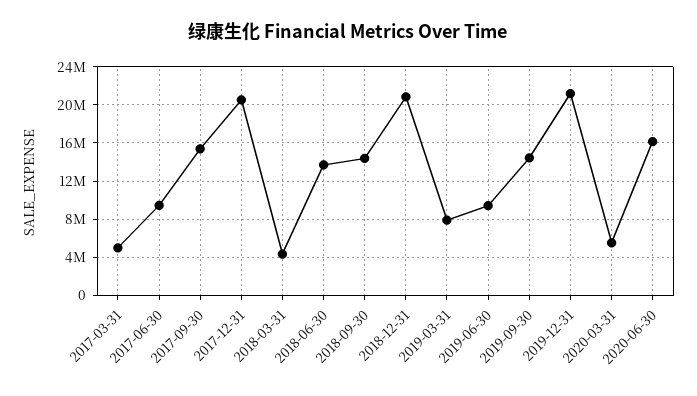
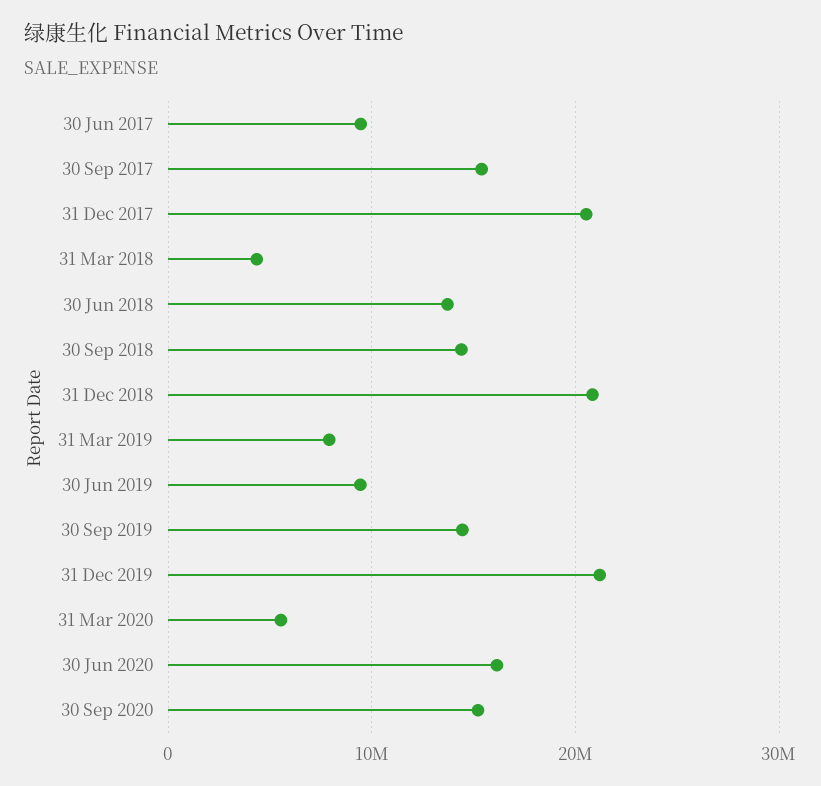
2017-03-31: 5000000 -> none
30 Sep 2020: none -> 15000000

